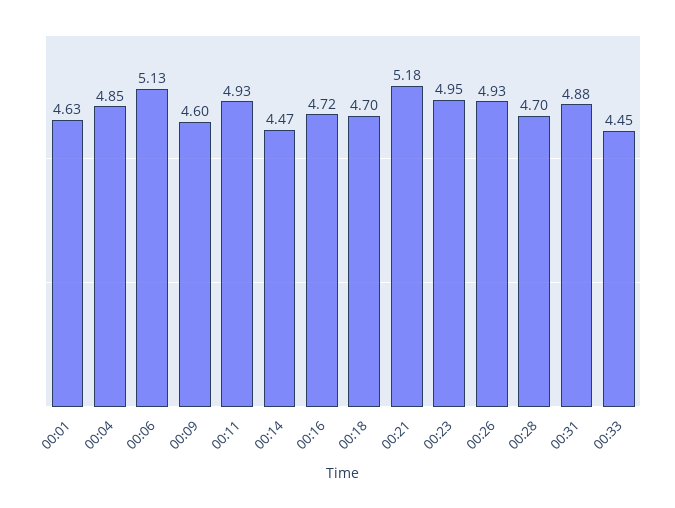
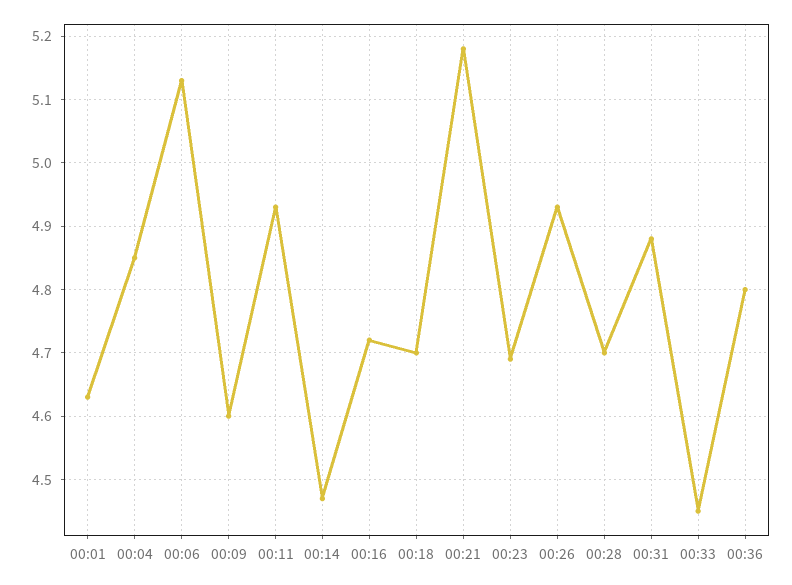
00:23: 4.95 -> 4.69
00:36: none -> 4.8

